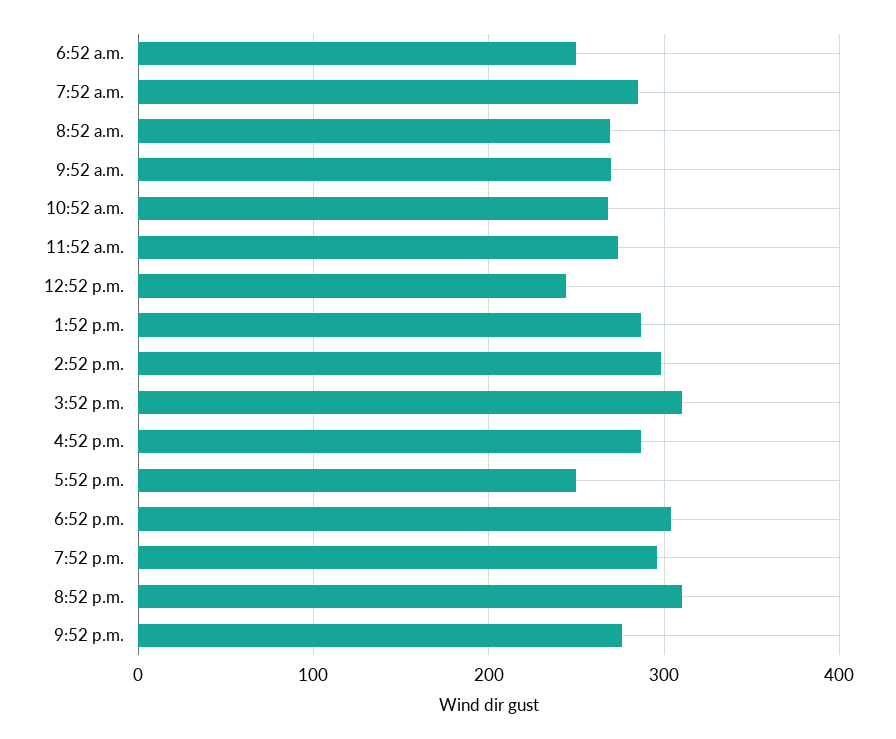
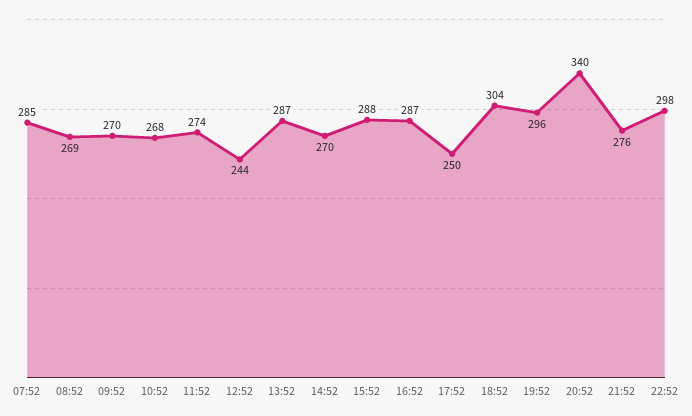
6:52 a.m.: 250 -> none
2:52 p.m.: 300 -> 270
3:52 p.m.: 310 -> 288
8:52 p.m.: 310 -> 340
22:52: none -> 298

